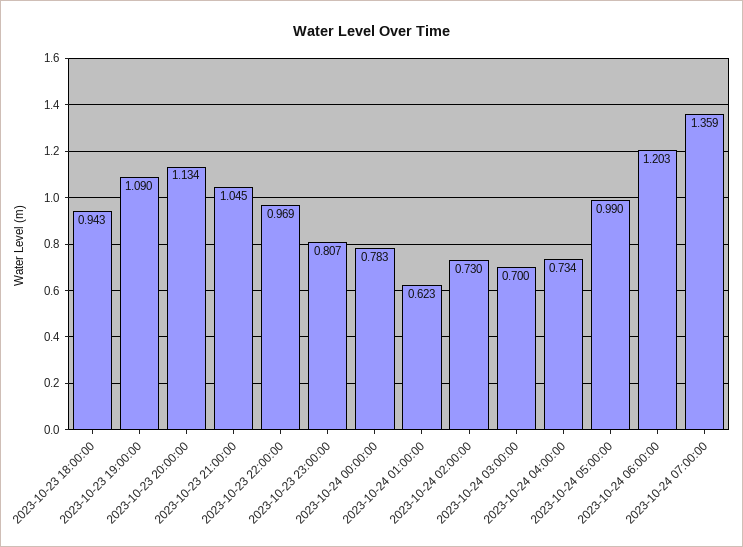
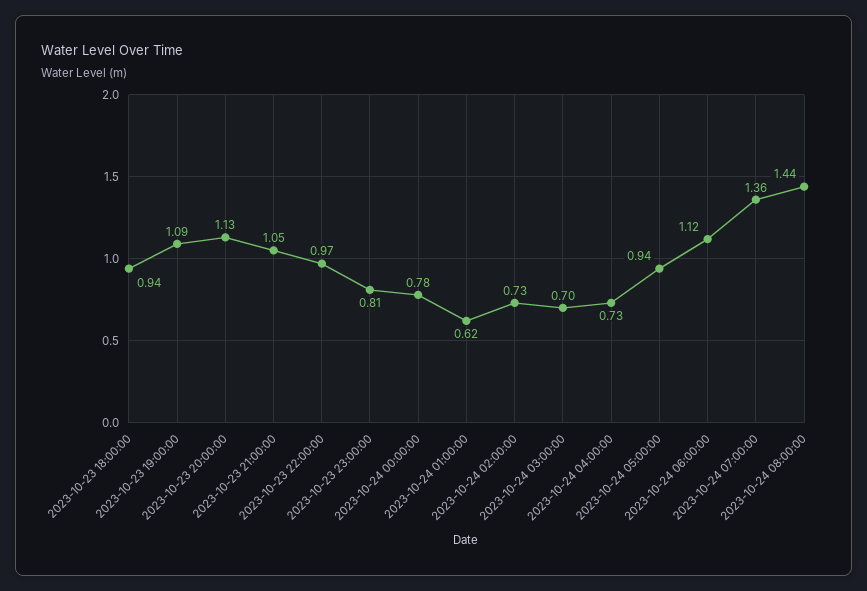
2023-10-24 05:00:00: 0.99 -> 0.94
2023-10-24 06:00:00: 1.203 -> 1.12
2023-10-24 08:00:00: none -> 1.44

